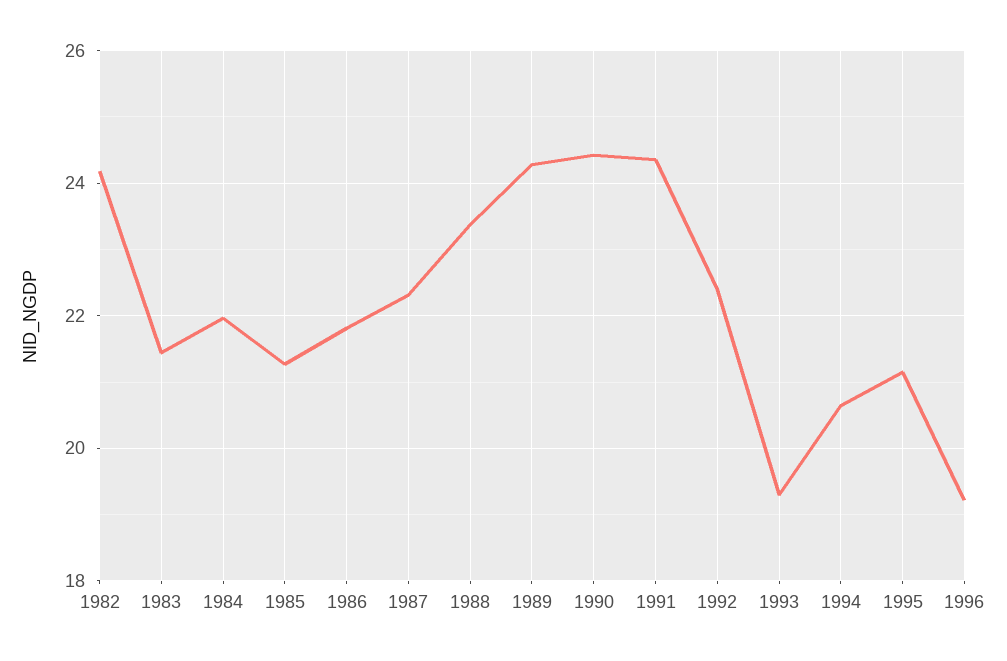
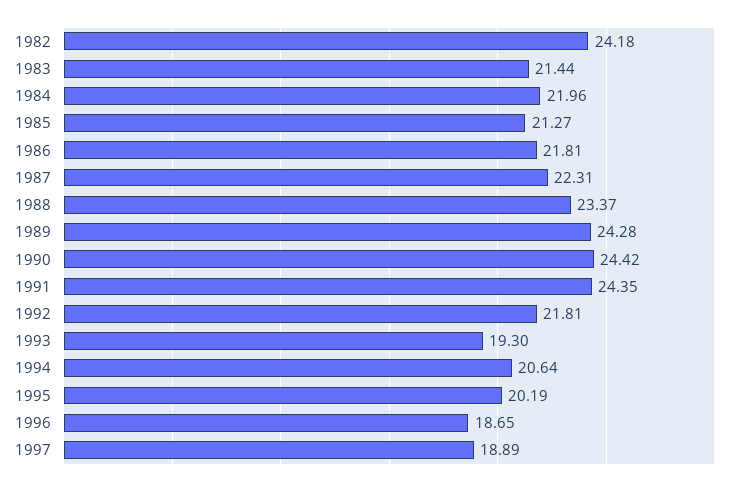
1992: 22.4 -> 21.81
1995: 21.2 -> 20.19
1996: 19.2 -> 18.65
1997: none -> 18.89

